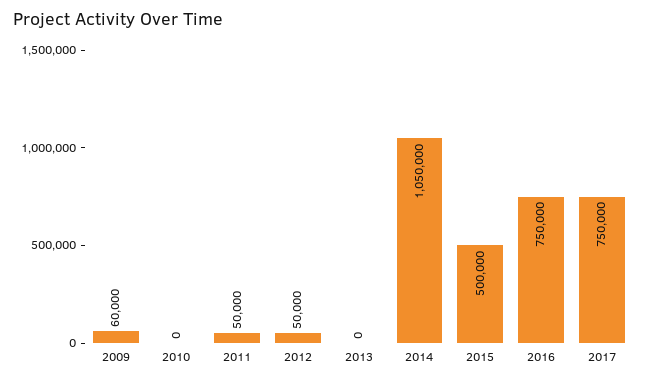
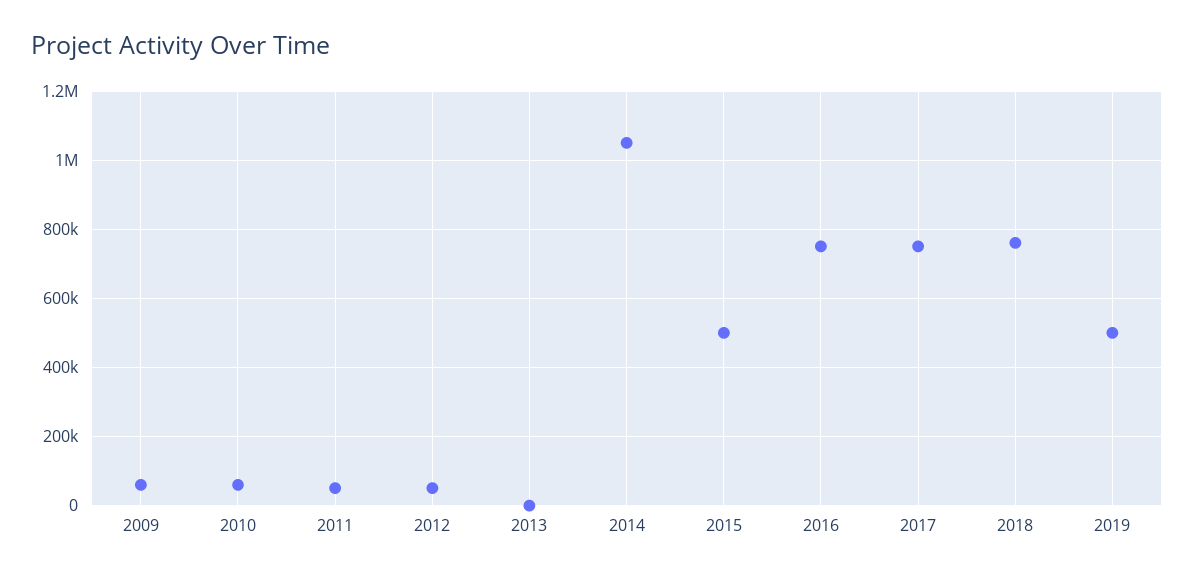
2010: 0 -> 60000
2018: none -> 760000
2019: none -> 500000

